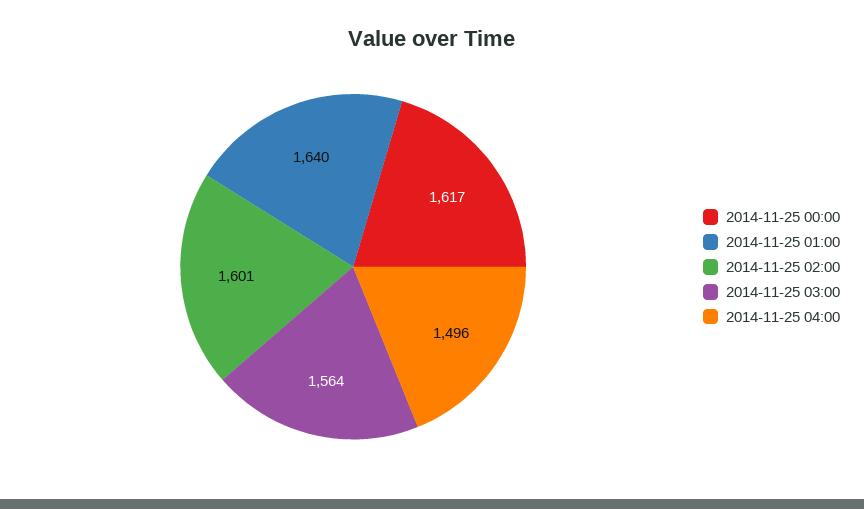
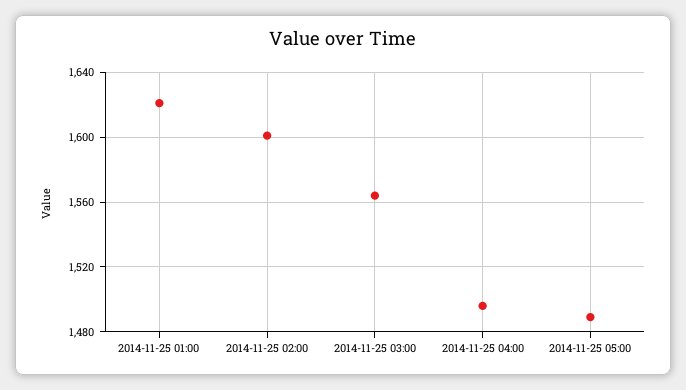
2014-11-25 00:00: 1617 -> none
2014-11-25 01:00: 1640 -> 1620
2014-11-25 05:00: none -> 1490

